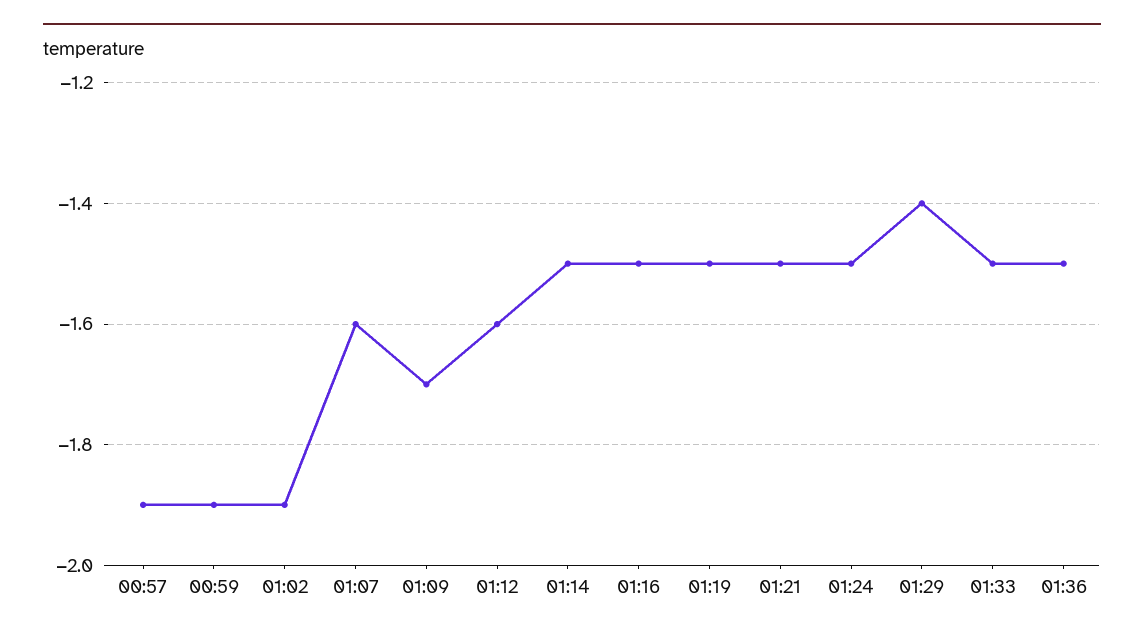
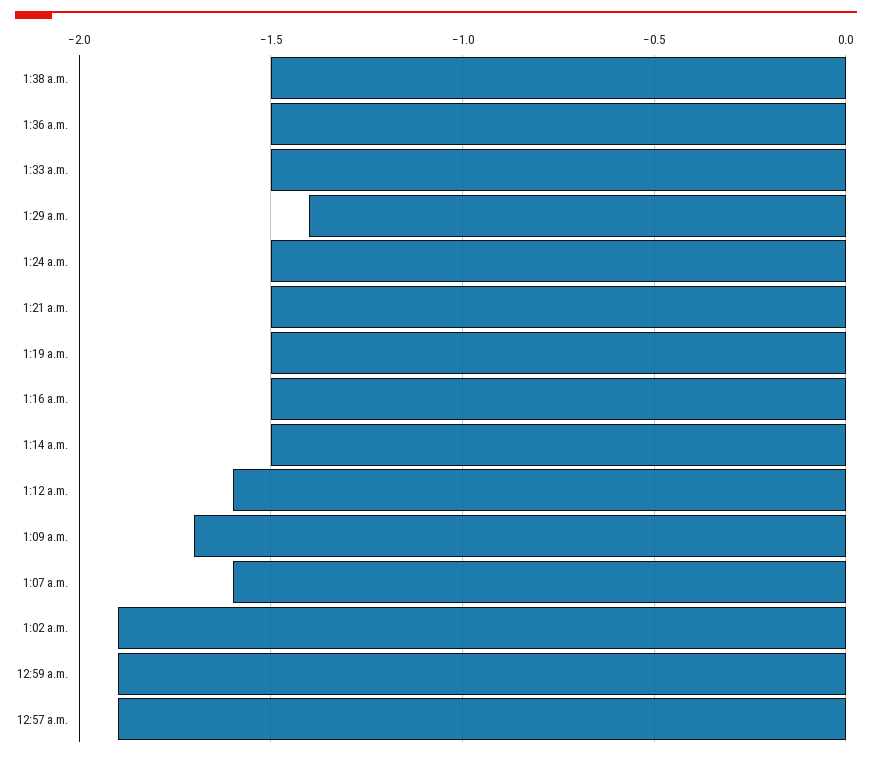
1:38 a.m.: none -> -1.5

